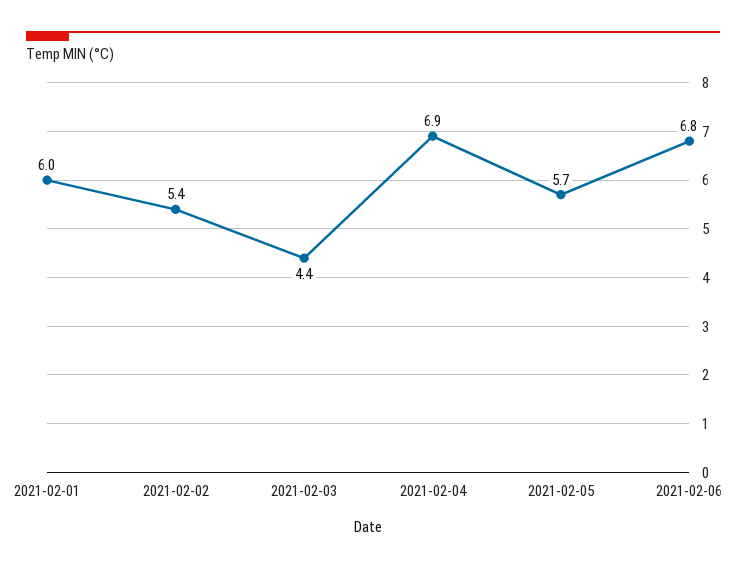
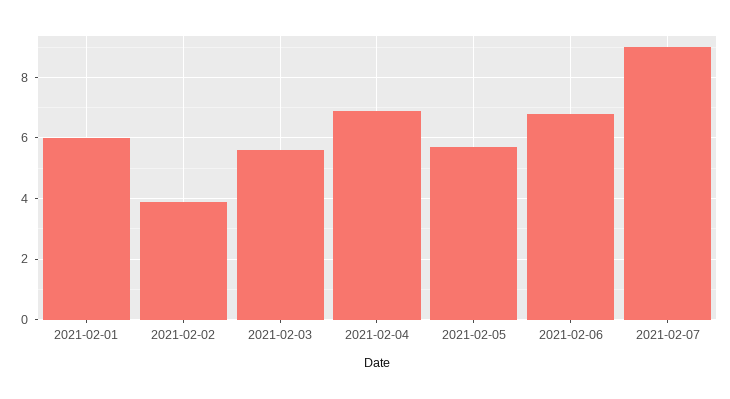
2021-02-02: 5.4 -> 4
2021-02-03: 4.4 -> 5.5
2021-02-07: none -> 9

